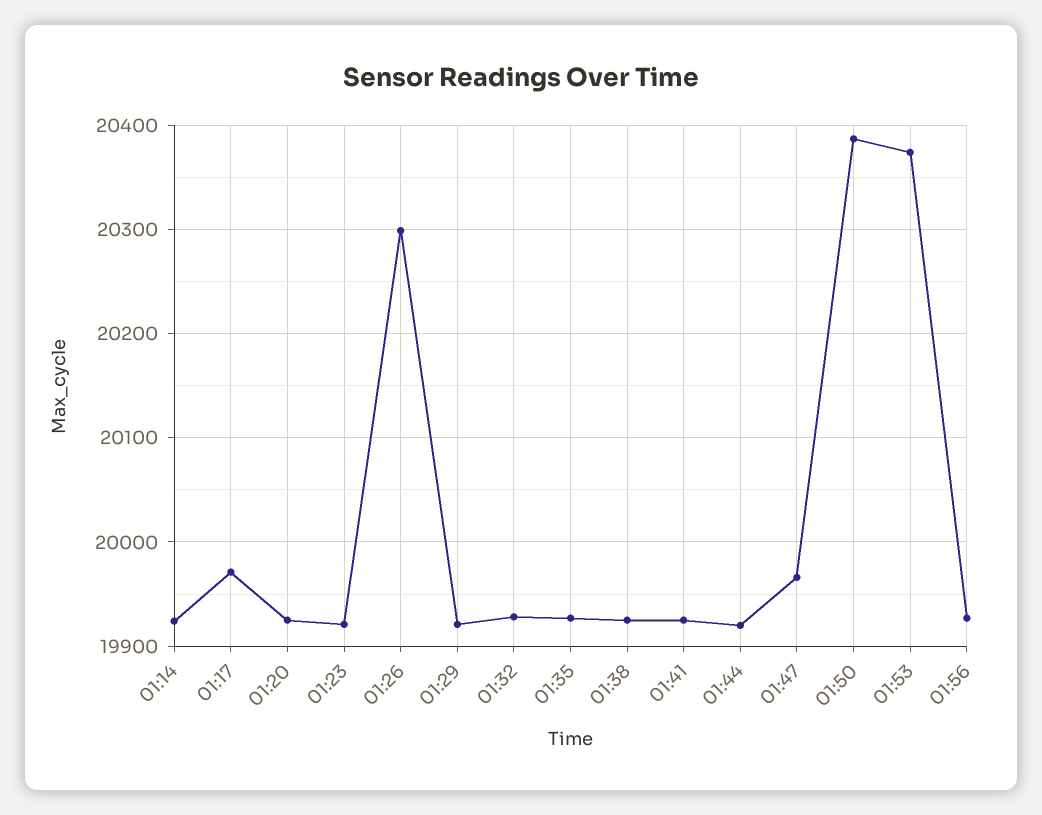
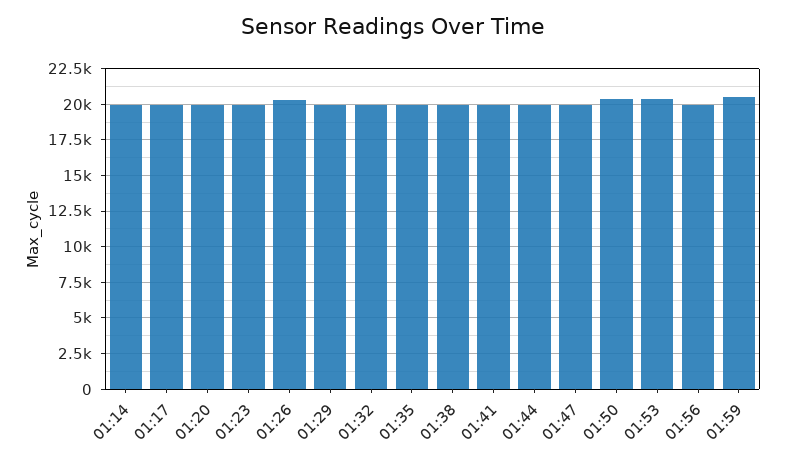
01:59: none -> 20500

